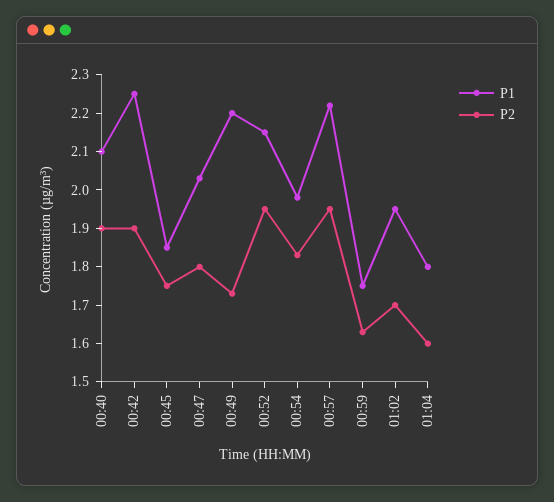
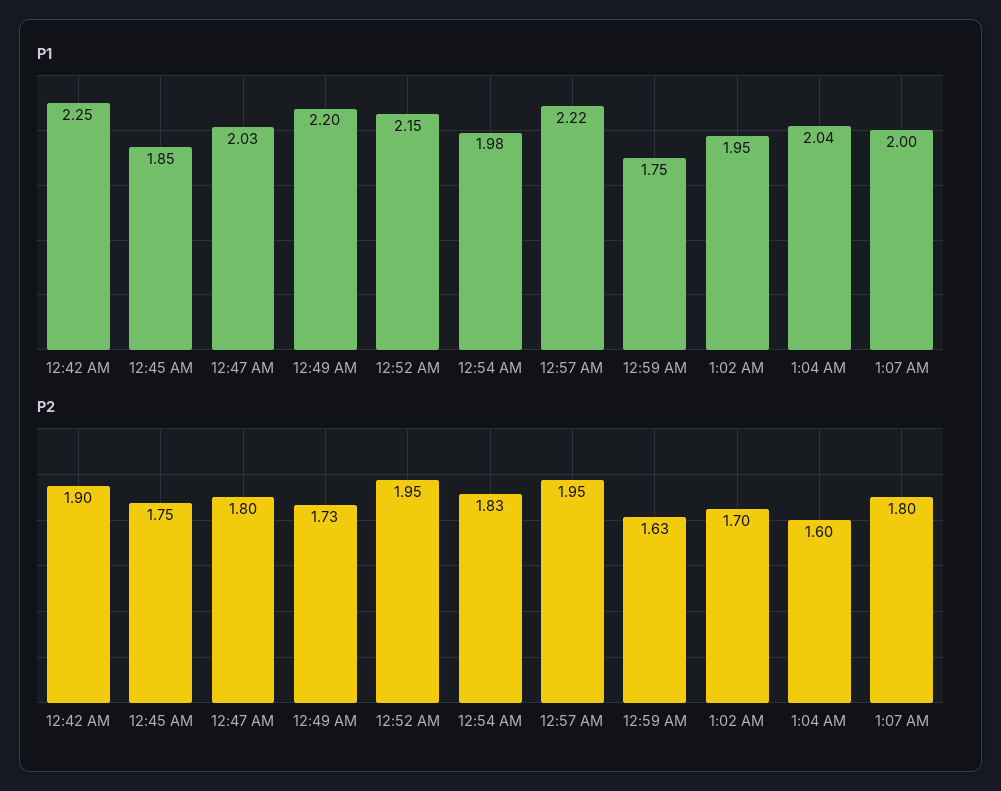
P1, 00:40: 2.1 -> none
P2, 00:40: 1.9 -> none
P1, 01:04: 1.8 -> 2.04
P1, 1:07 AM: none -> 2
P2, 1:07 AM: none -> 1.8

